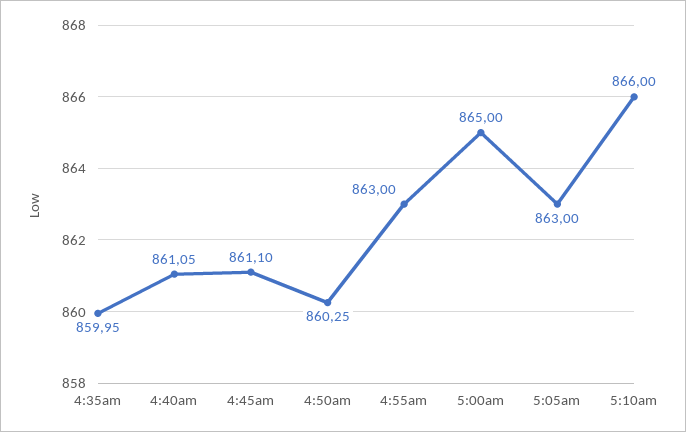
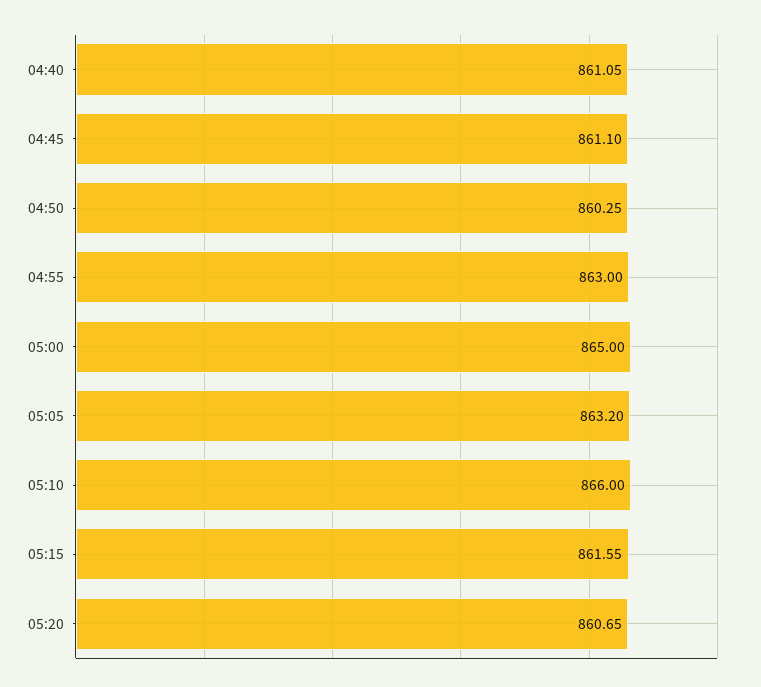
4:35am: 859.95 -> none
5:05am: 863 -> 863.2
05:15: none -> 861.55
05:20: none -> 860.65

